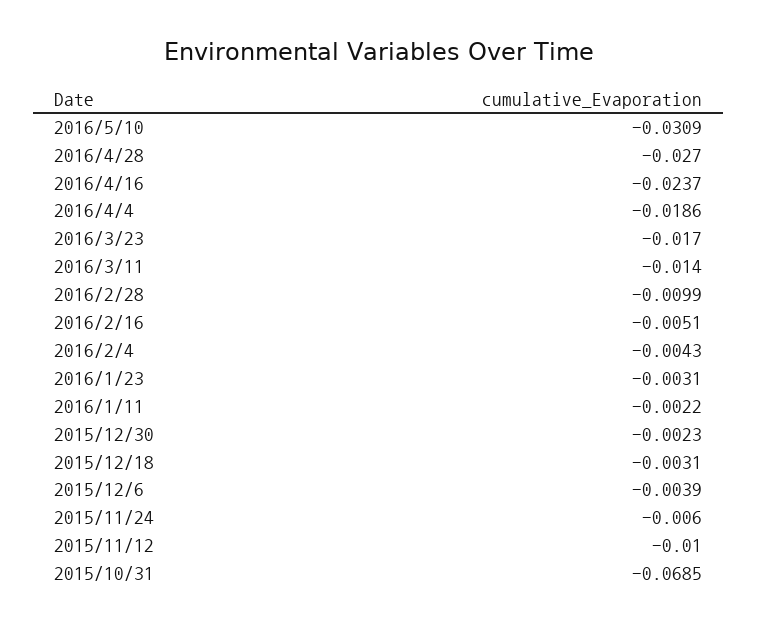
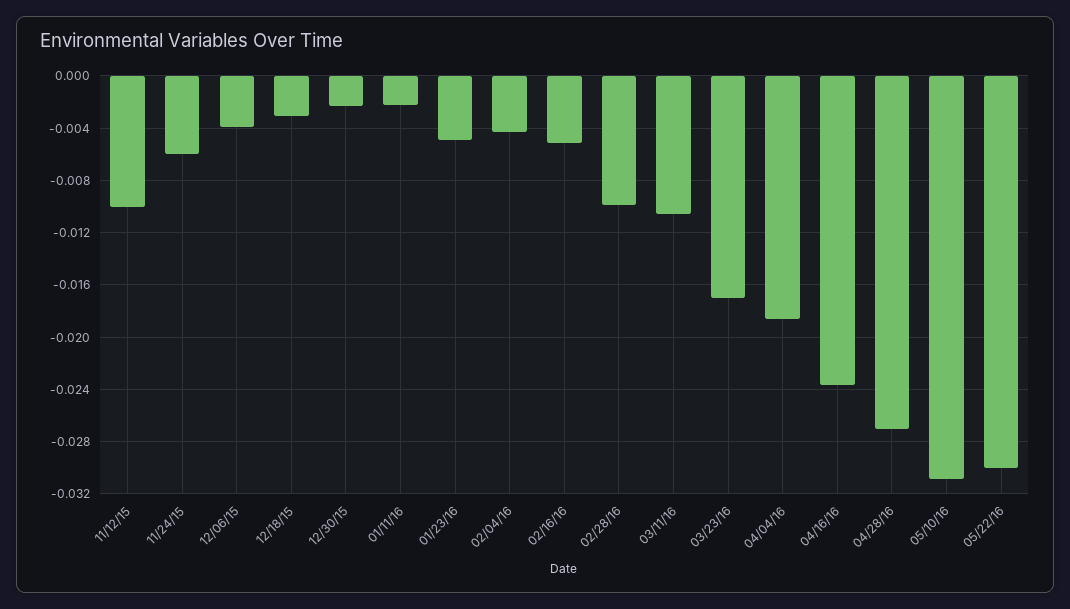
2016/3/11: -0.014 -> -0.0105
2016/1/23: -0.0031 -> -0.005
2015/10/31: -0.0685 -> none
05/22/16: none -> -0.03

